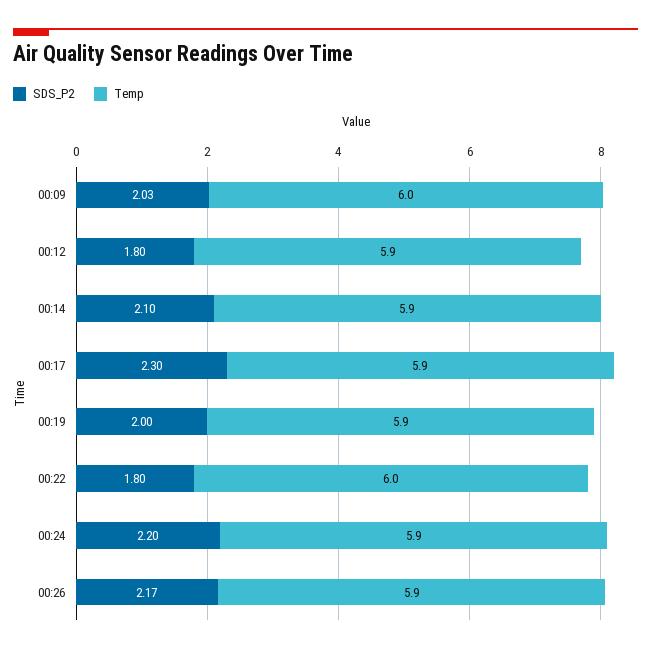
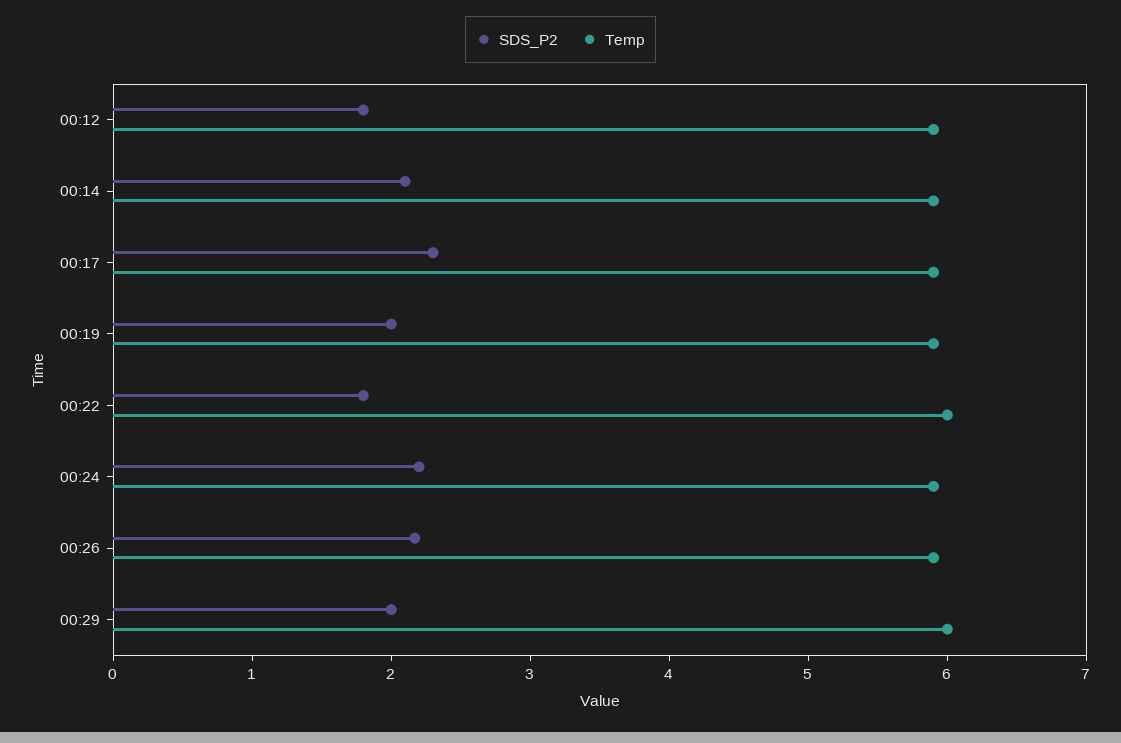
SDS_P2, 00:09: 2.03 -> none
Temp, 00:09: 6 -> none
SDS_P2, 00:29: none -> 2
Temp, 00:29: none -> 6

